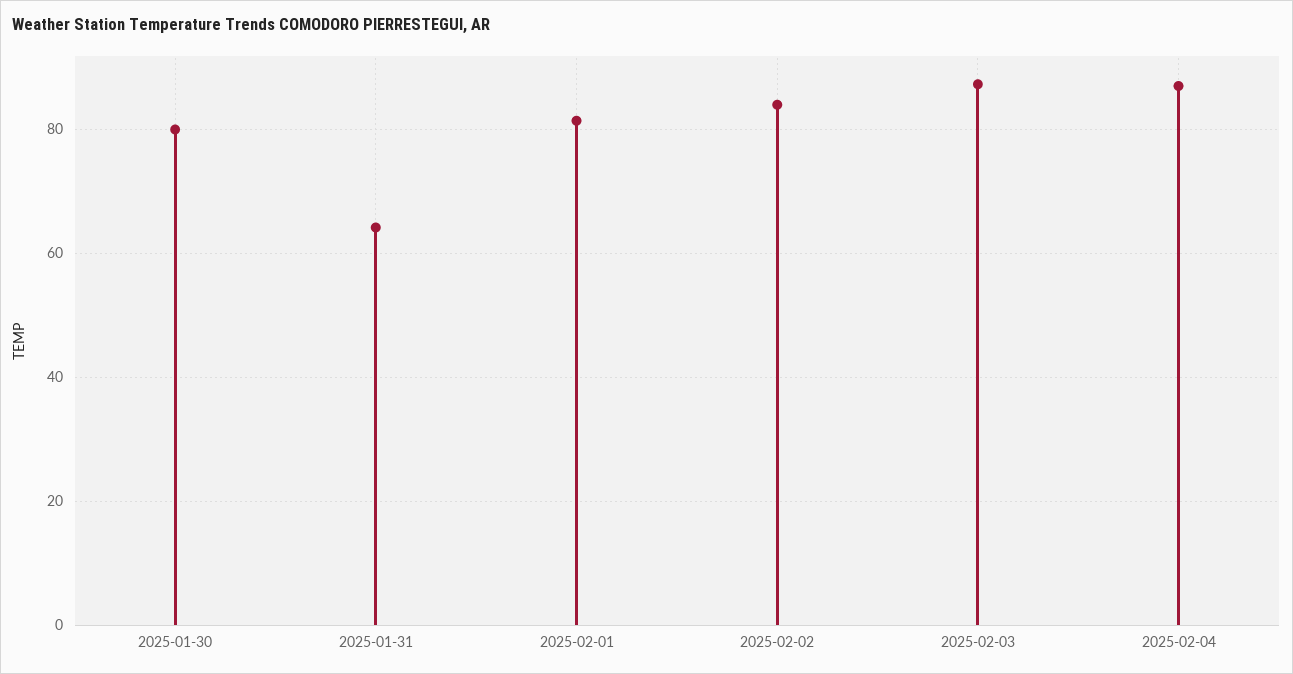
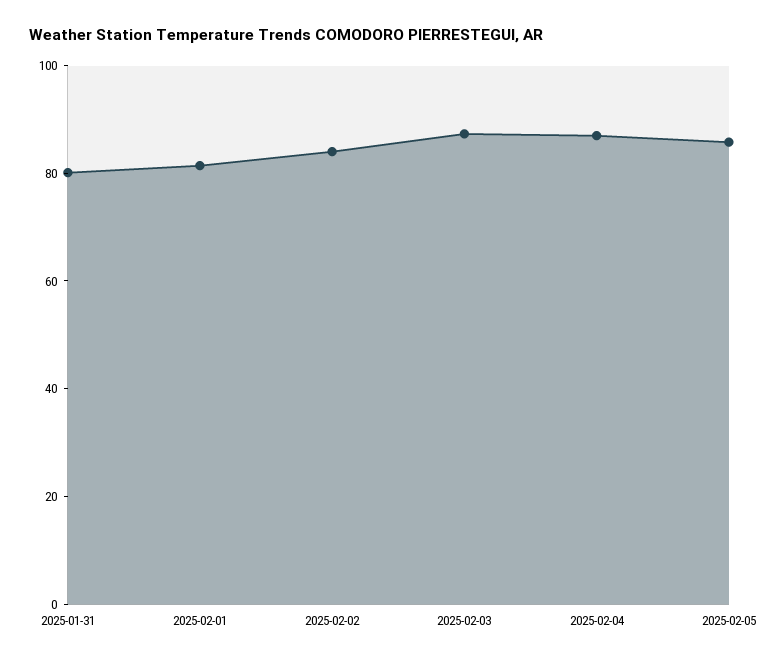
2025-01-30: 80 -> none
2025-01-31: 64 -> 80
2025-02-05: none -> 85

